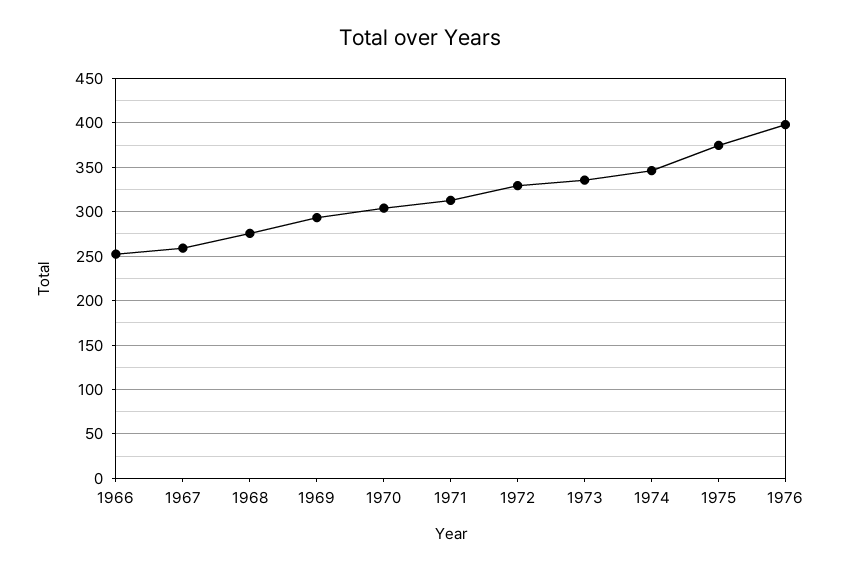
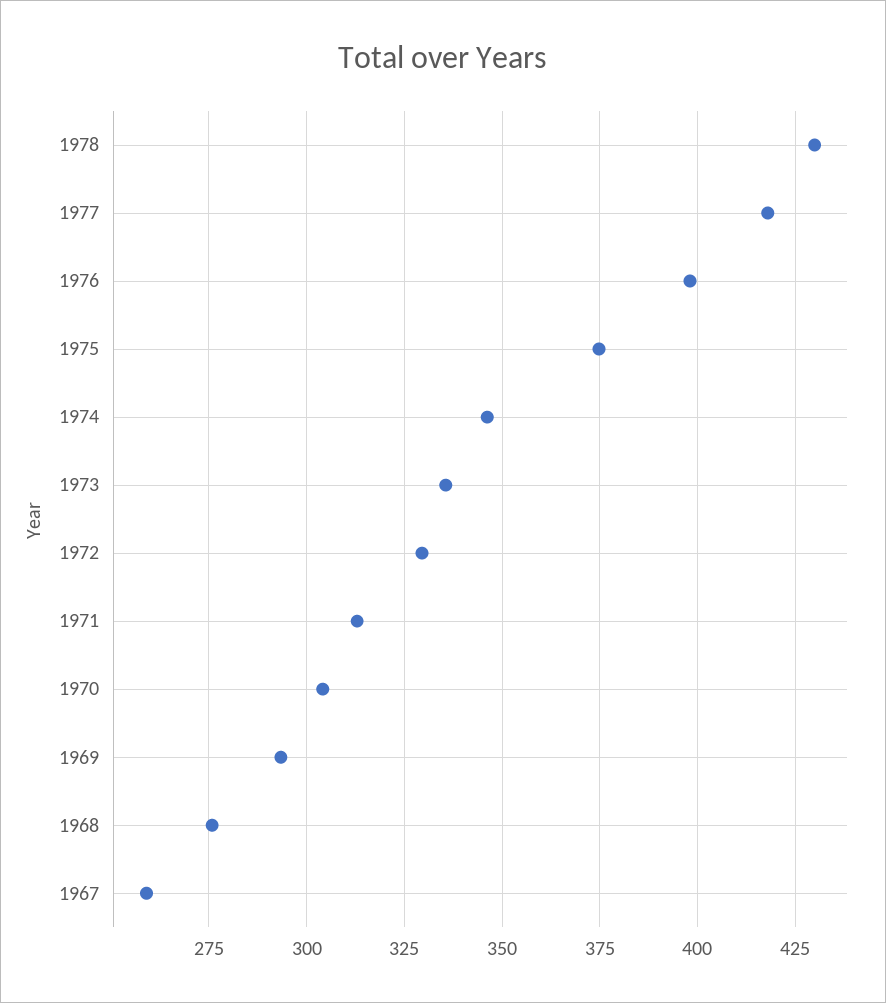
1966: 250 -> none
1978: none -> 430
1977: none -> 417.5

